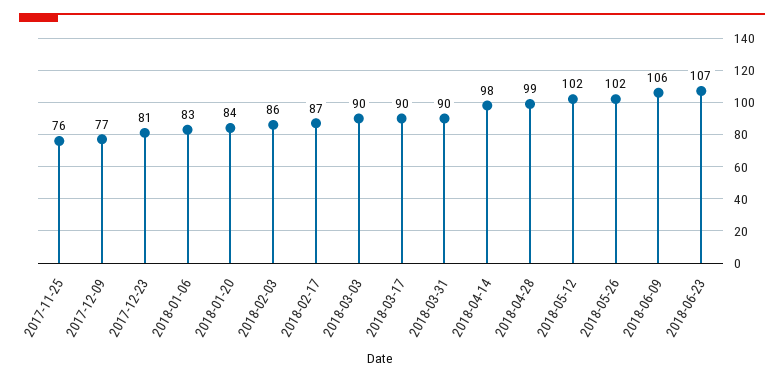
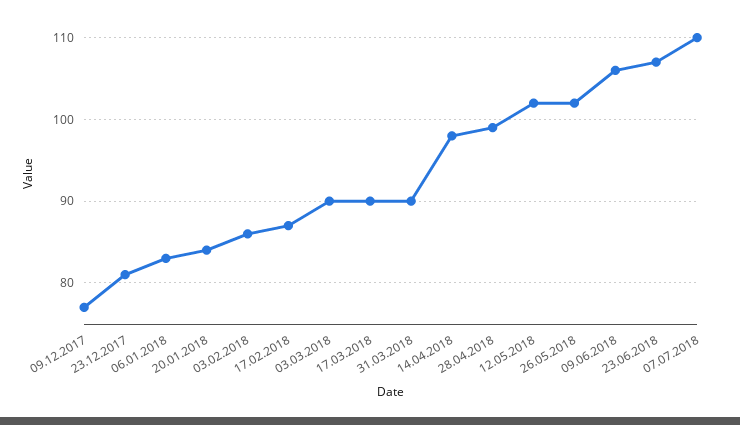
2017-11-25: 76 -> none
07.07.2018: none -> 110

